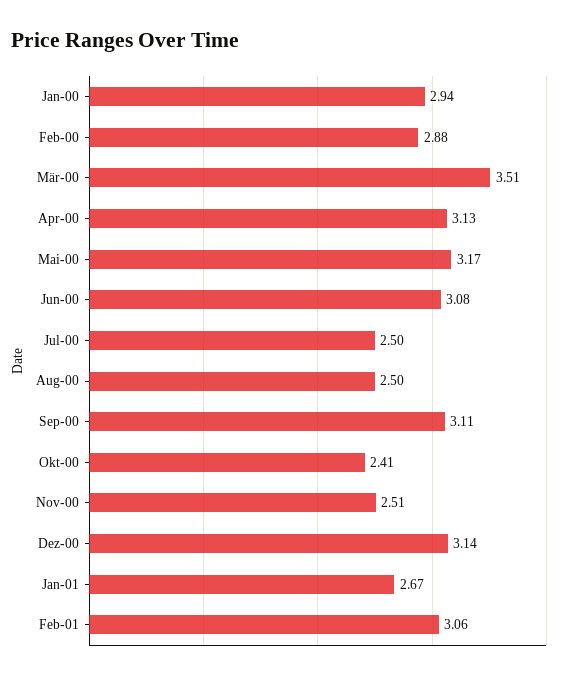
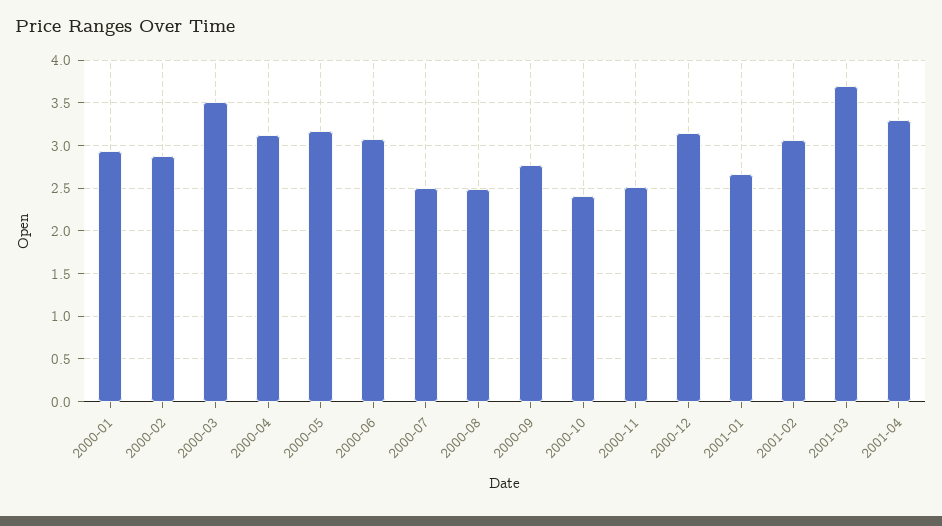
Sep-00: 3.11 -> 2.8
2001-03: none -> 3.7
2001-04: none -> 3.3

